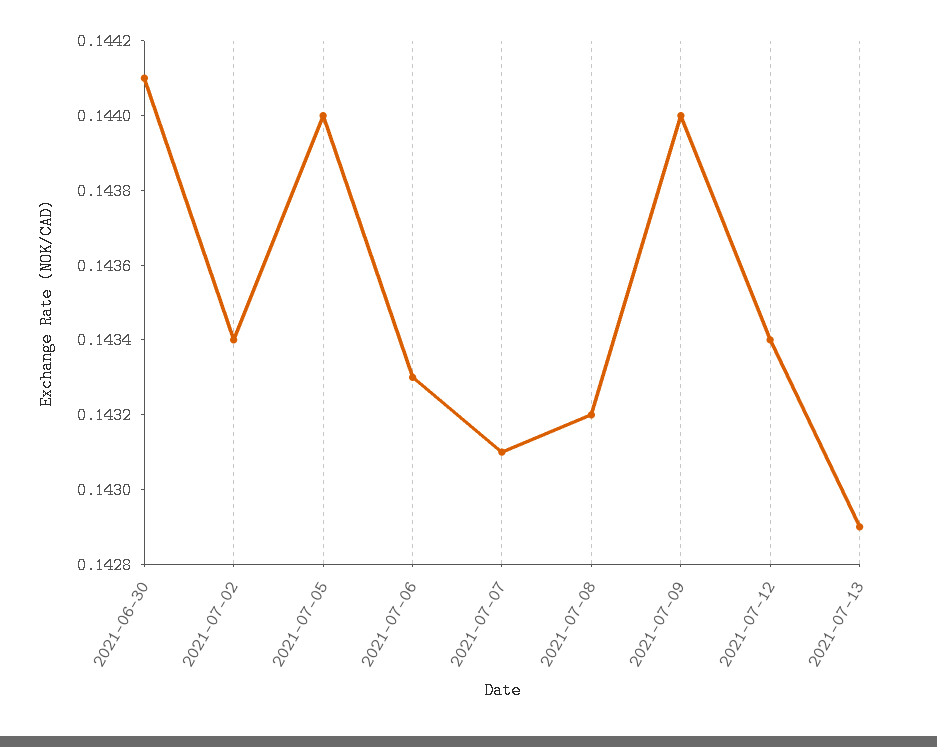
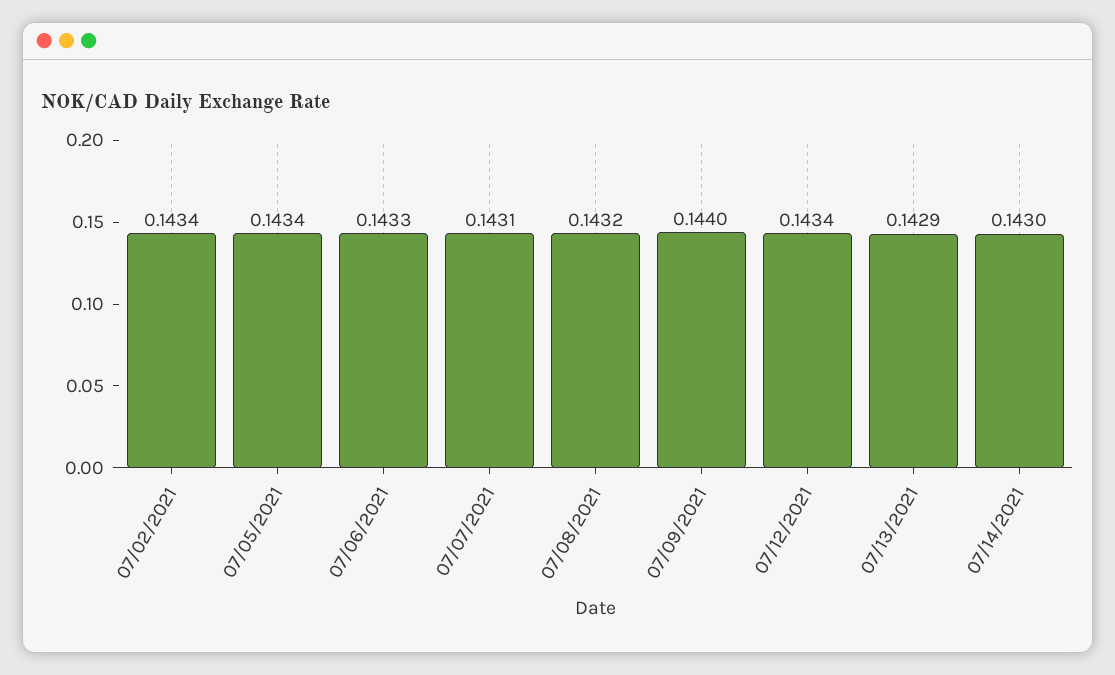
2021-06-30: 0.1441 -> none
2021-07-05: 0.144 -> 0.1434
07/14/2021: none -> 0.143

